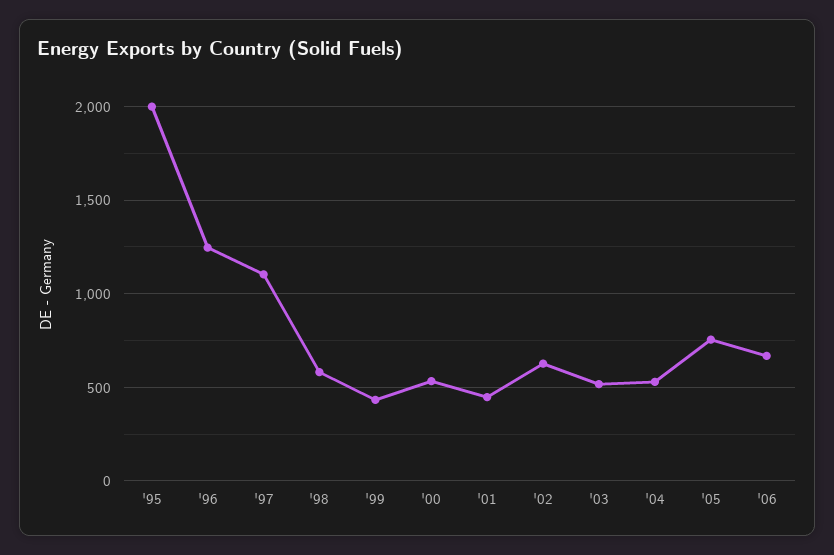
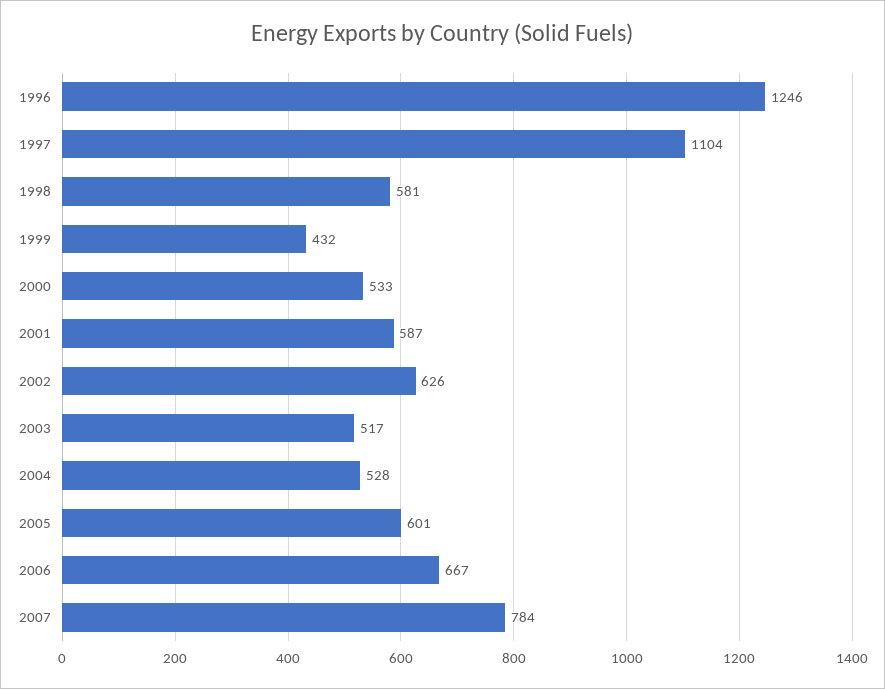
'95: 2000 -> none
'01: 450 -> 587
'05: 750 -> 601
2007: none -> 784

